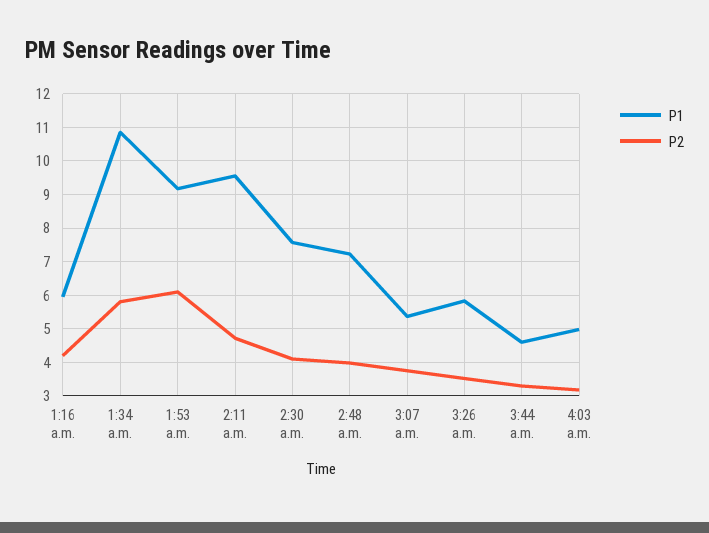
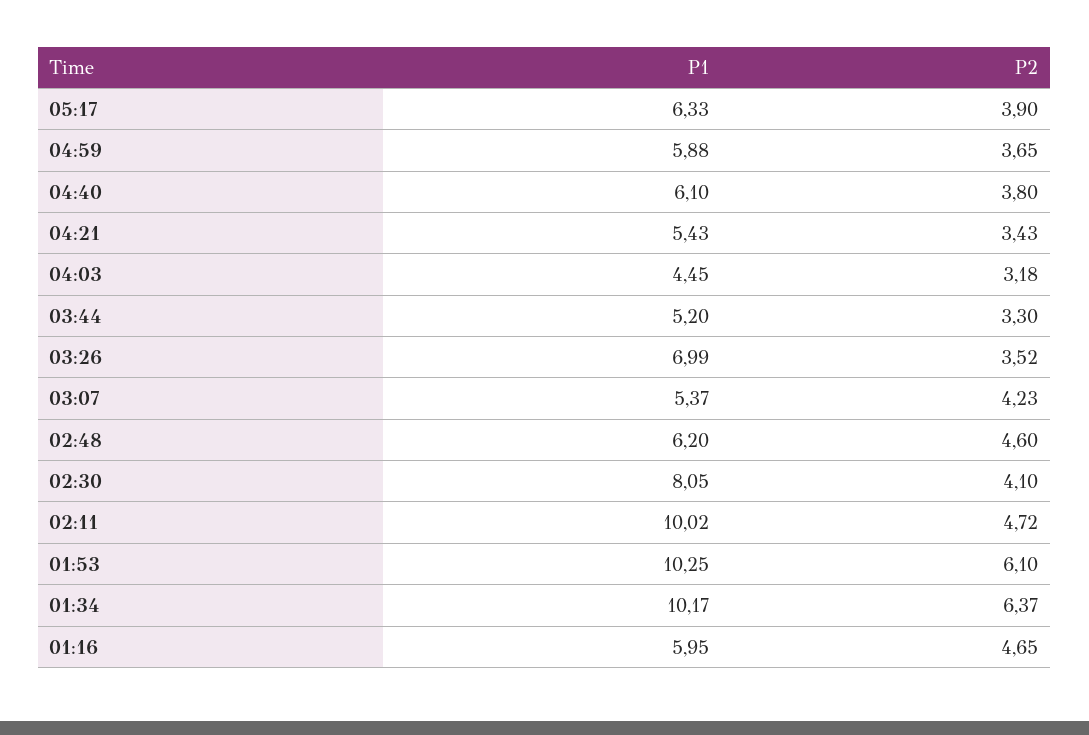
P2, 1:16 a.m.: 4.2 -> 4.65
P1, 1:34 a.m.: 10.8 -> 10.17
P2, 1:34 a.m.: 5.8 -> 6.37
P1, 1:53 a.m.: 9.2 -> 10.25
P1, 2:11 a.m.: 9.6 -> 10.02
P1, 2:30 a.m.: 7.6 -> 8.05
P1, 2:48 a.m.: 7.2 -> 6.2
P2, 2:48 a.m.: 4 -> 4.6
P2, 3:07 a.m.: 3.8 -> 4.23
P1, 3:26 a.m.: 5.8 -> 6.99
P1, 3:44 a.m.: 4.6 -> 5.2
P1, 4:03 a.m.: 5 -> 4.45
P1, 05:17: none -> 6.33
P2, 05:17: none -> 3.9
P1, 04:59: none -> 5.88
P2, 04:59: none -> 3.65
P1, 04:40: none -> 6.1
P2, 04:40: none -> 3.8
P1, 04:21: none -> 5.43
P2, 04:21: none -> 3.43

